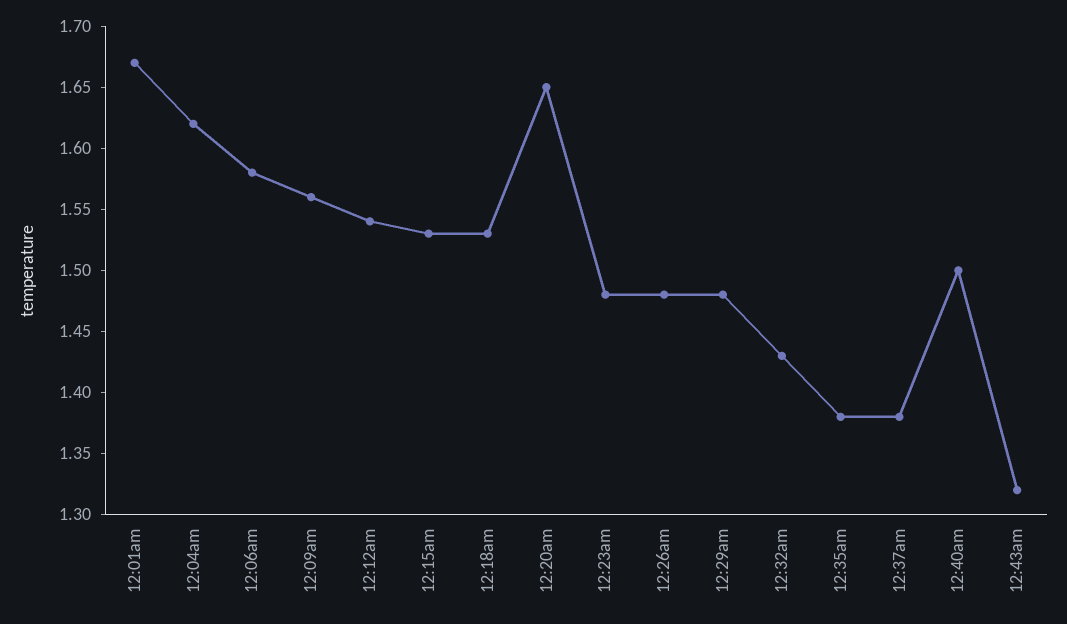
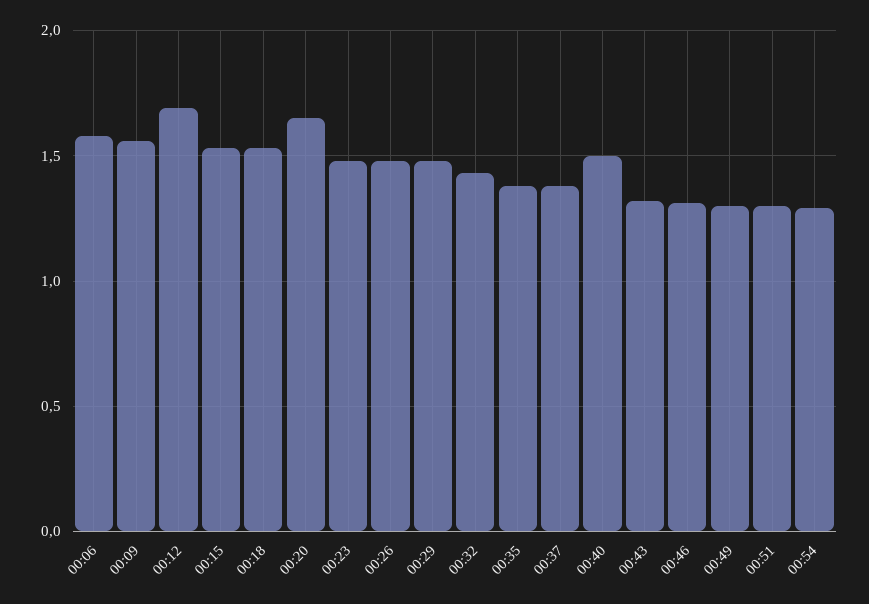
12:01am: 1.67 -> none
12:04am: 1.62 -> none
12:12am: 1.54 -> 1.7
00:46: none -> 1.3
00:49: none -> 1.3
00:51: none -> 1.3
00:54: none -> 1.3

